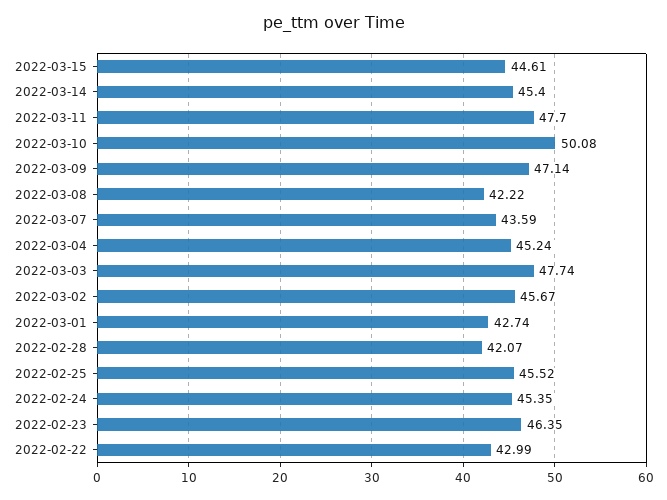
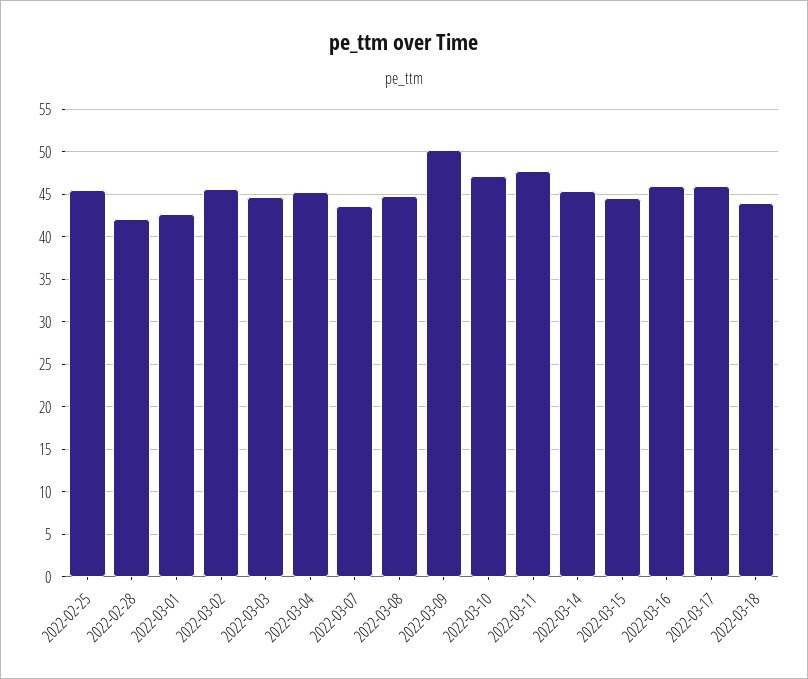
2022-03-10: 50.08 -> 47
2022-03-09: 47.14 -> 50
2022-03-08: 42.22 -> 45
2022-03-03: 47.74 -> 45
2022-02-24: 45.35 -> none
2022-02-23: 46.35 -> none
2022-02-22: 42.99 -> none
2022-03-16: none -> 46
2022-03-17: none -> 46
2022-03-18: none -> 44

